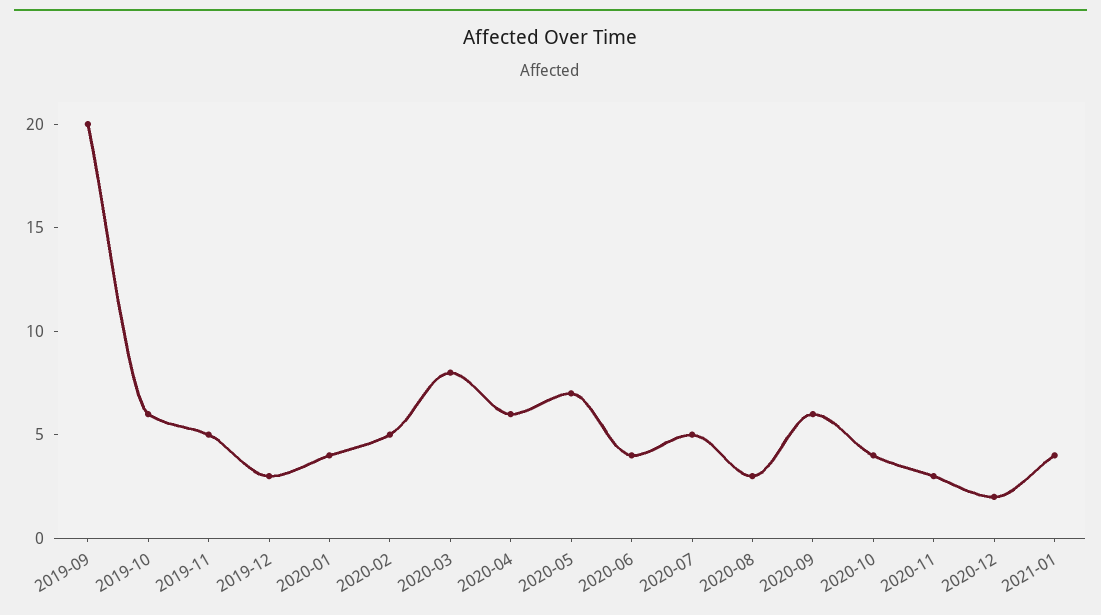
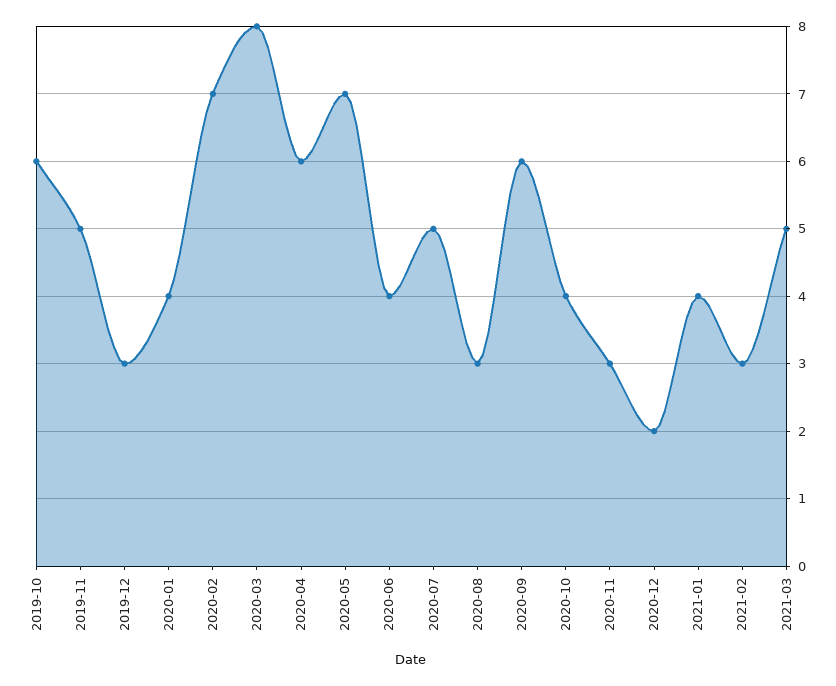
2019-09: 20 -> none
2020-02: 5 -> 7
2021-02: none -> 3
2021-03: none -> 5

